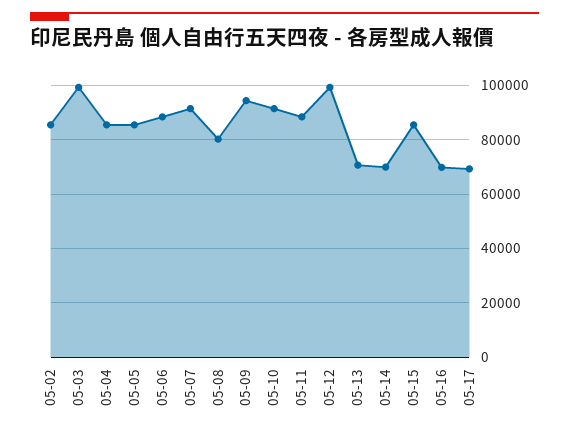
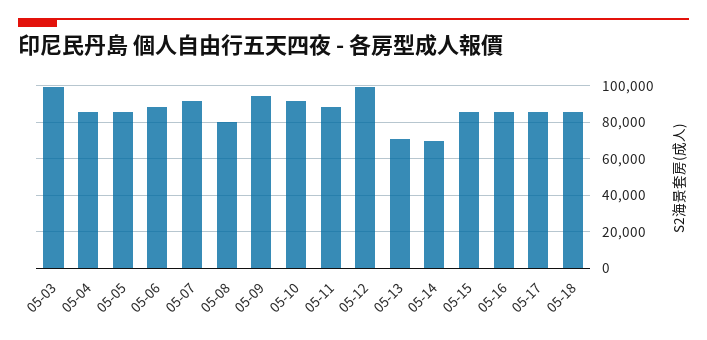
05-02: 85000 -> none
05-16: 70000 -> 85000
05-17: 70000 -> 85000
05-18: none -> 85000

